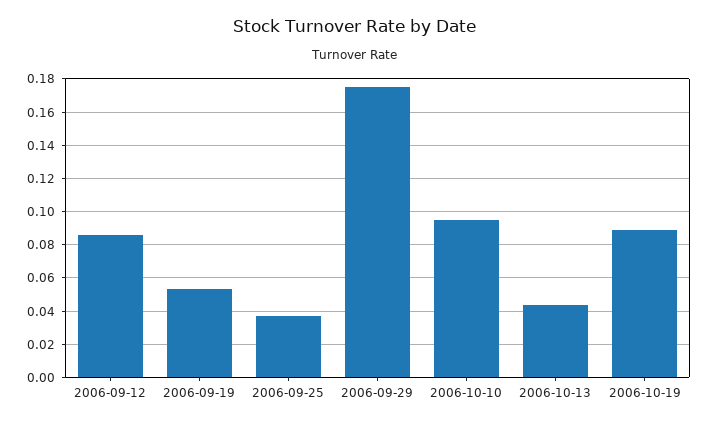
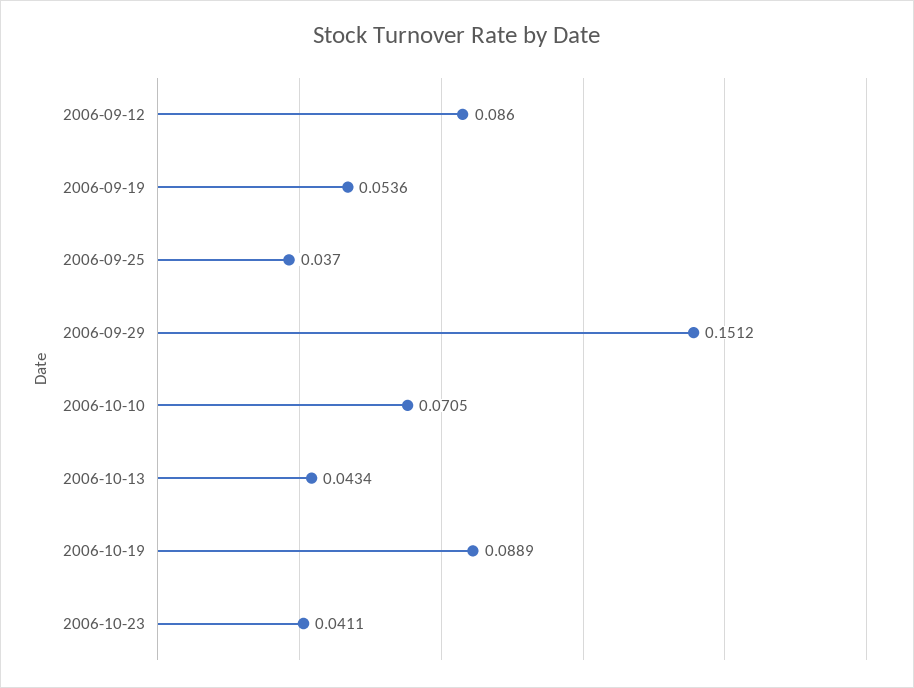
2006-09-29: 0.175 -> 0.1512
2006-10-10: 0.095 -> 0.0705
2006-10-23: none -> 0.0411

